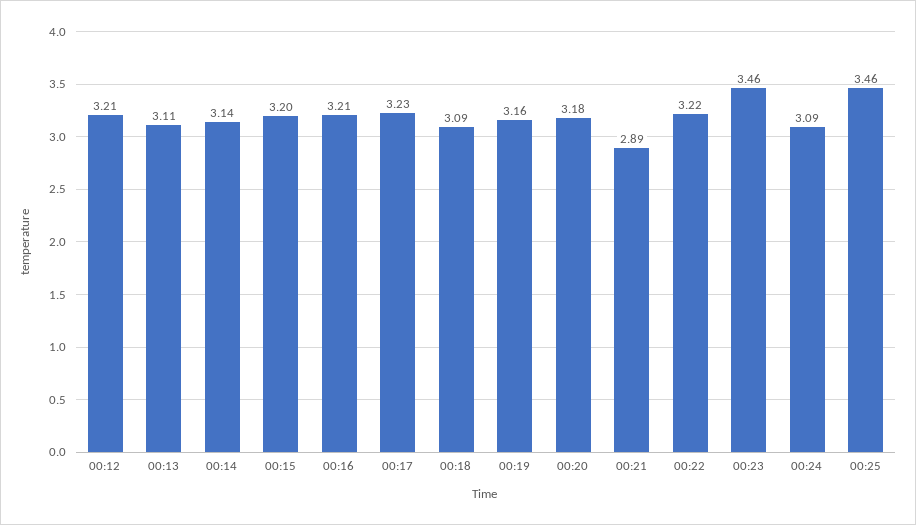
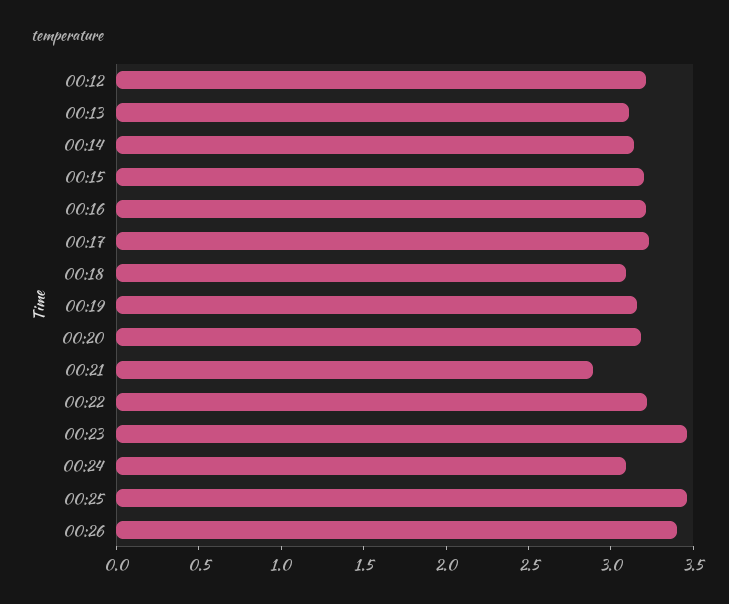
00:26: none -> 3.4

